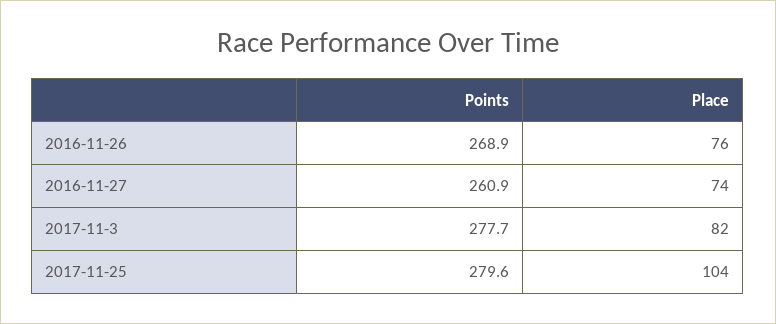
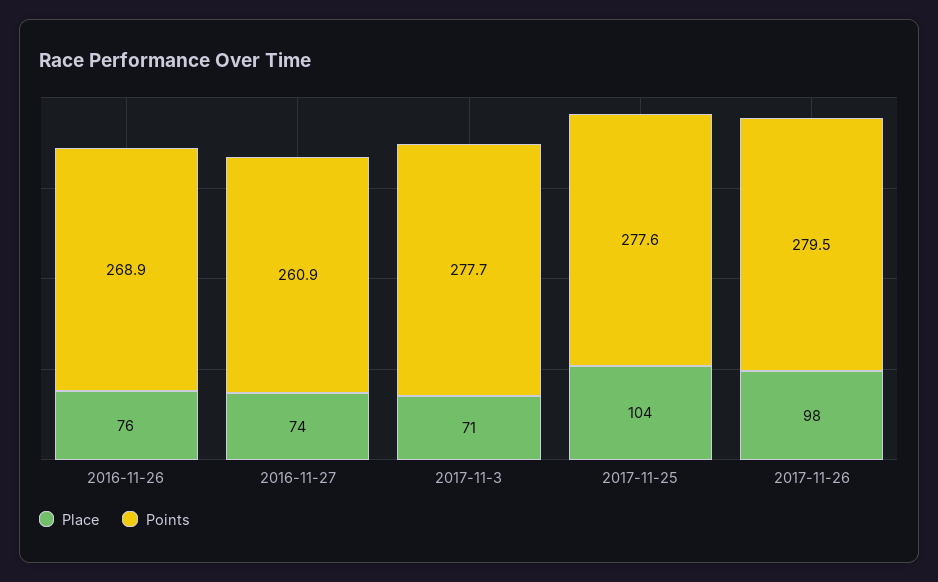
Place, 2017-11-3: 82 -> 71
Points, 2017-11-25: 279.6 -> 277.6
Place, 2017-11-26: none -> 98
Points, 2017-11-26: none -> 279.5

